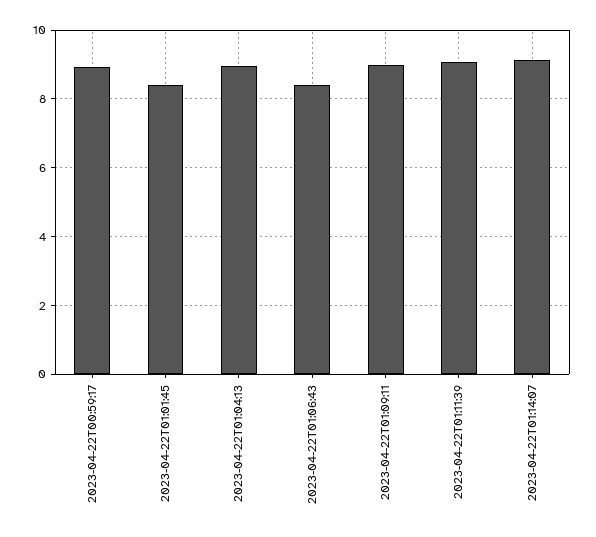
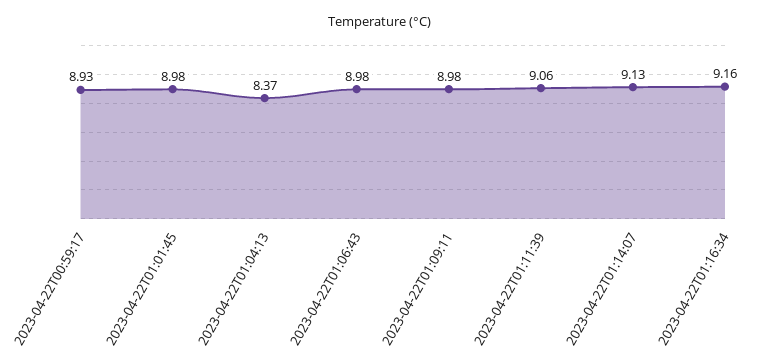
2023-04-22T01:01:45: 8.4 -> 8.98
2023-04-22T01:04:13: 9 -> 8.37
2023-04-22T01:06:43: 8.4 -> 8.98
2023-04-22T01:16:34: none -> 9.16

